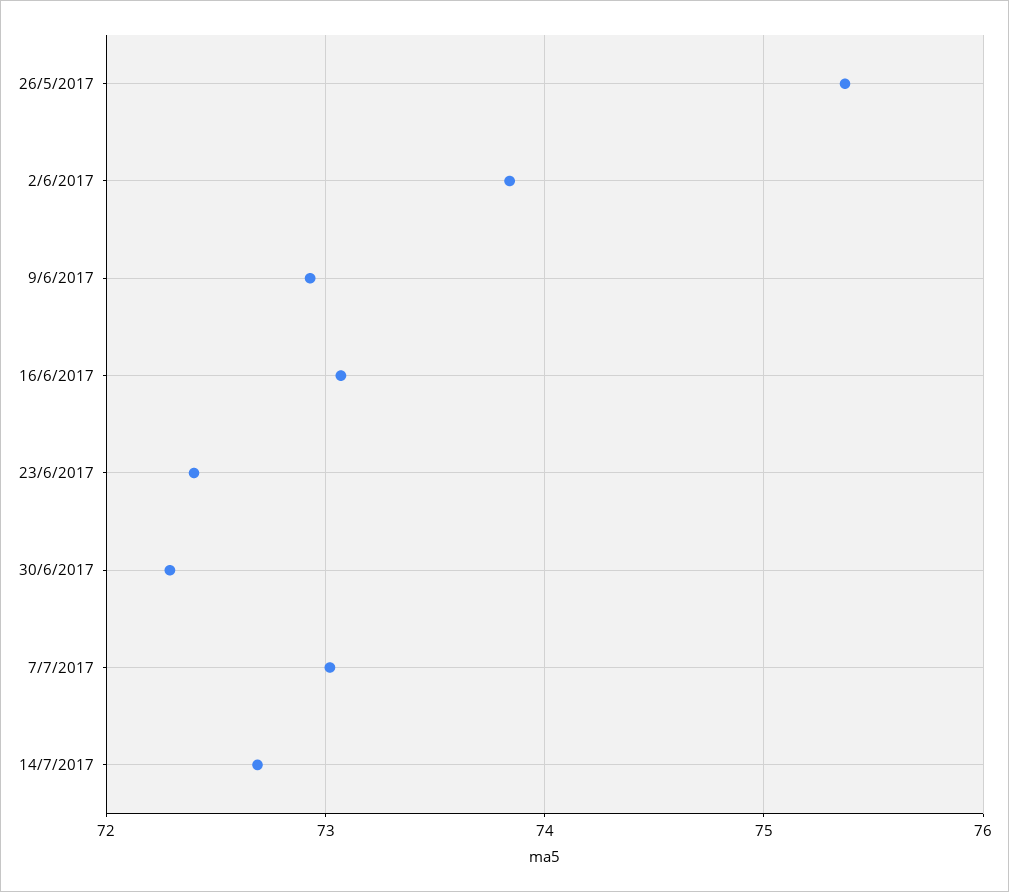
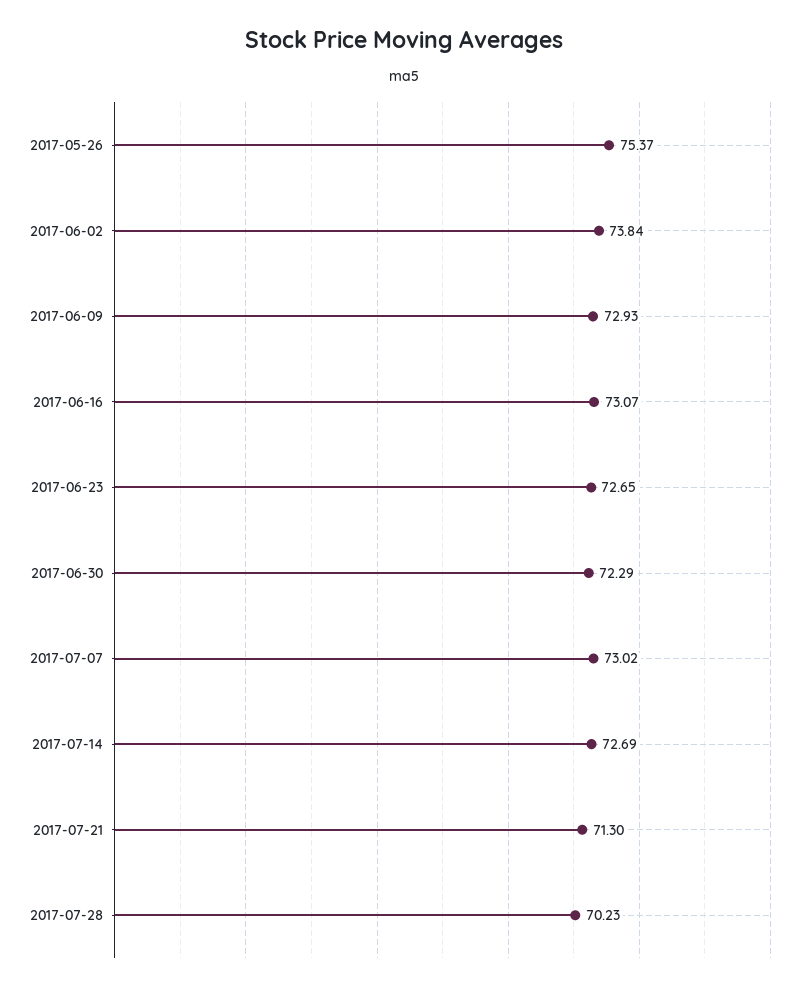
23/6/2017: 72.4 -> 72.65
2017-07-21: none -> 71.3
2017-07-28: none -> 70.23

